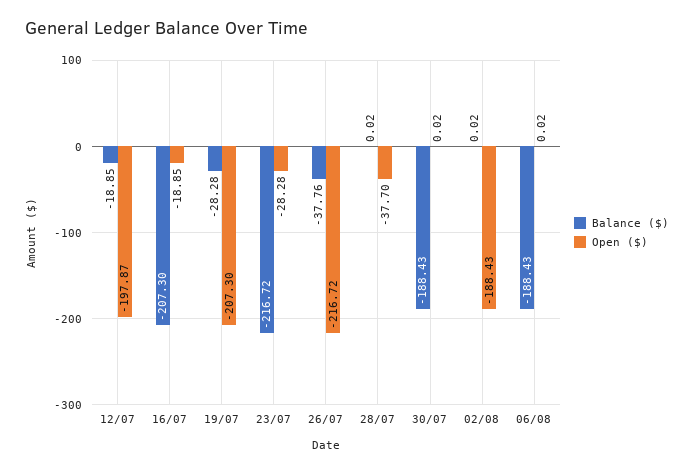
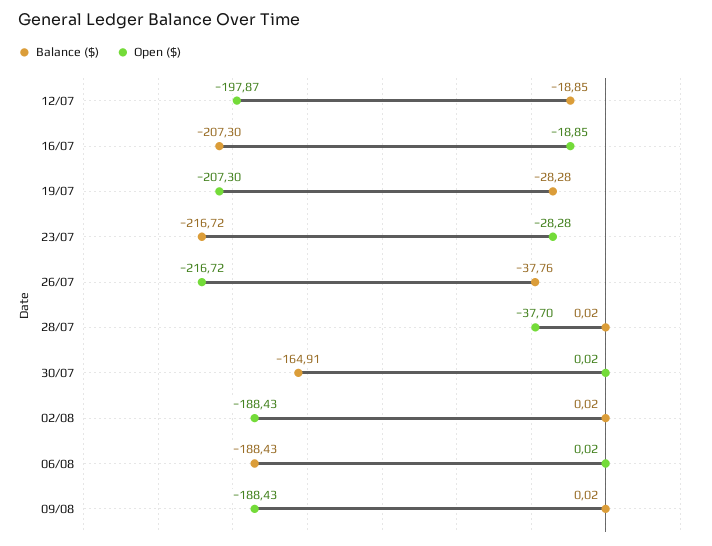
Balance ($), 30/07: -188.43 -> -164.91
Balance ($), 09/08: none -> 0.02
Open ($), 09/08: none -> -188.43

